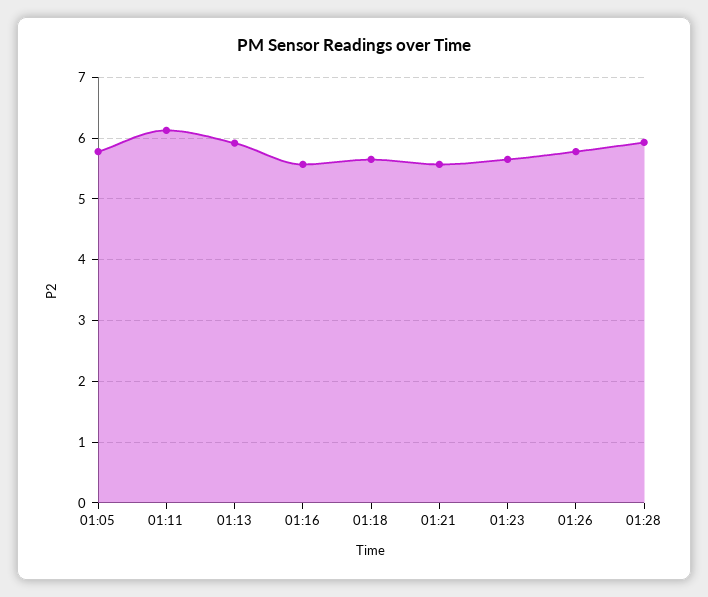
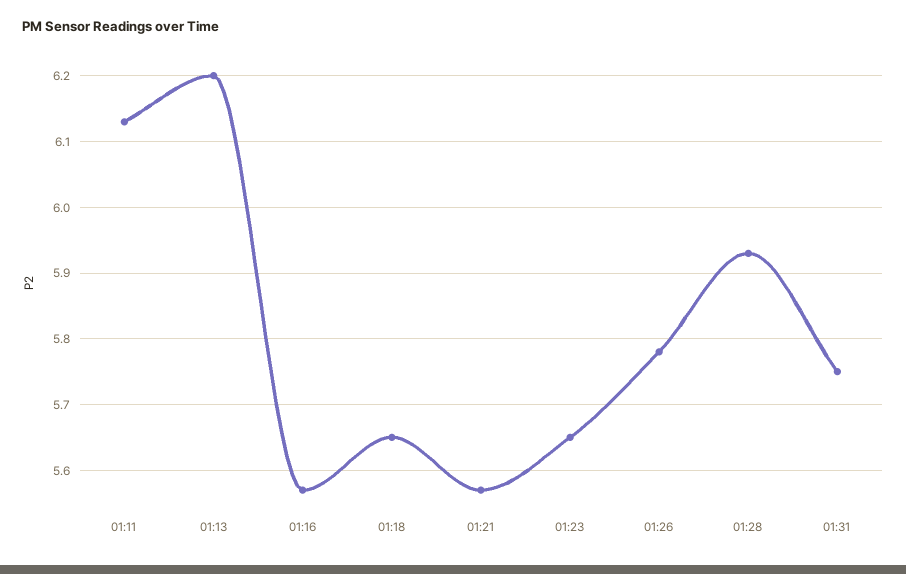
01:05: 5.8 -> none
01:13: 5.9 -> 6.2
01:31: none -> 5.75

